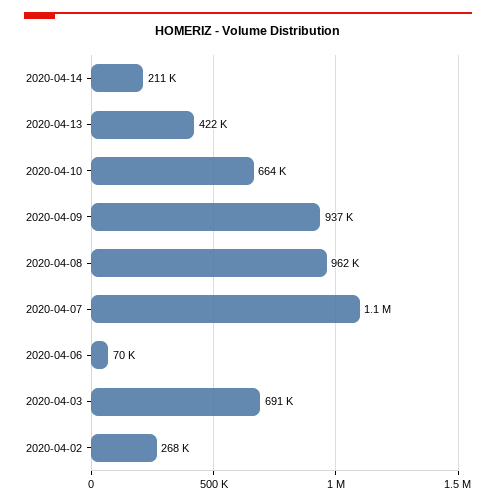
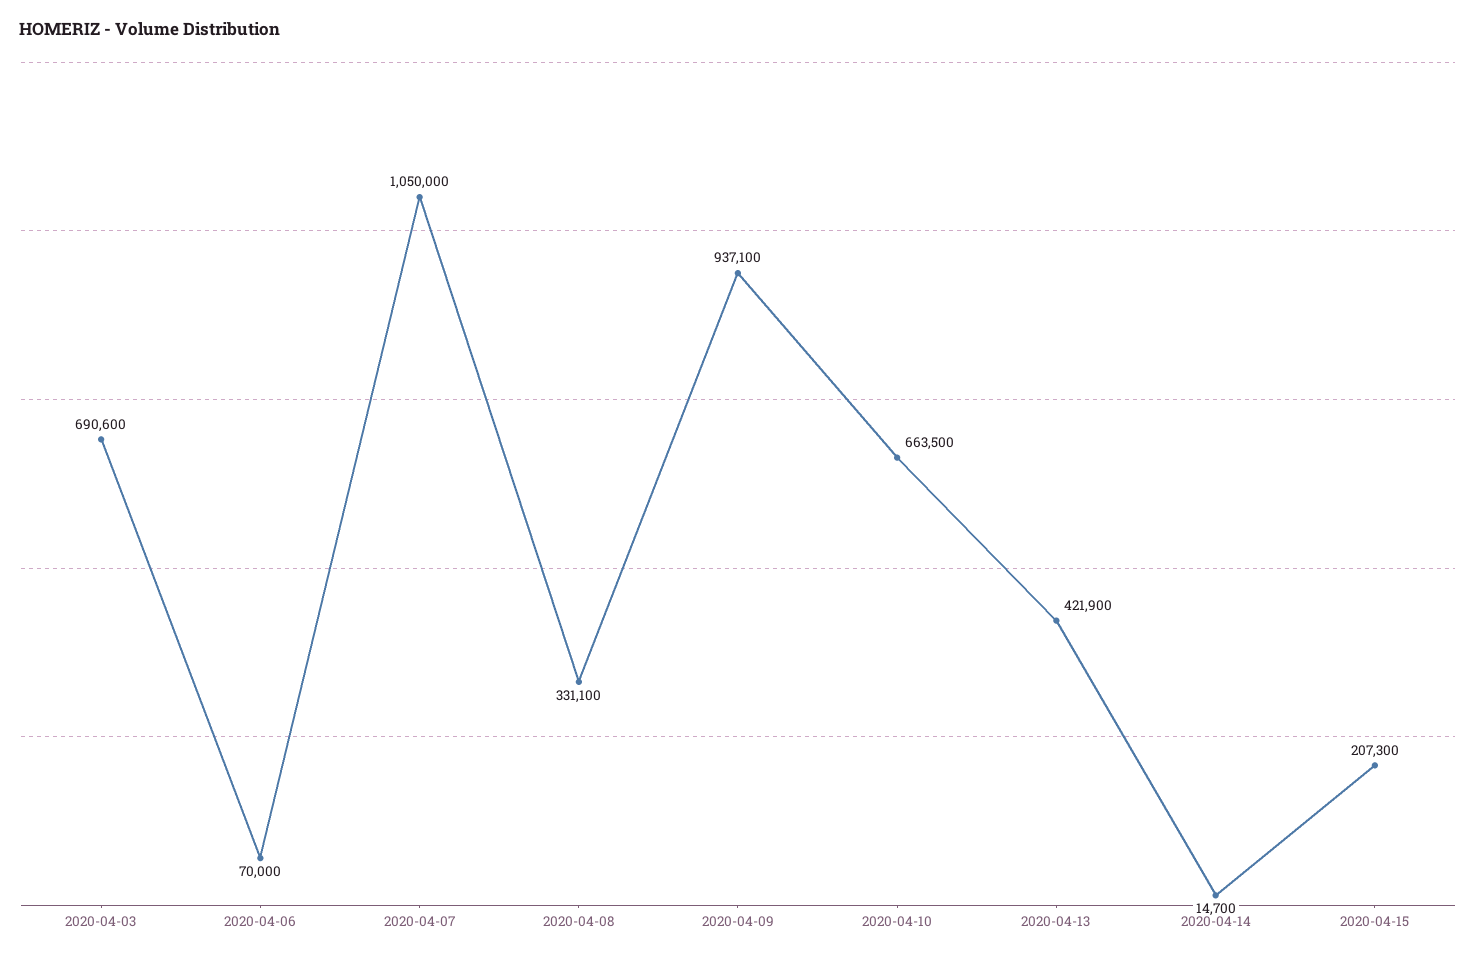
2020-04-14: 211000 -> 14700
2020-04-08: 962000 -> 331100
2020-04-02: 268000 -> none
2020-04-15: none -> 207300

